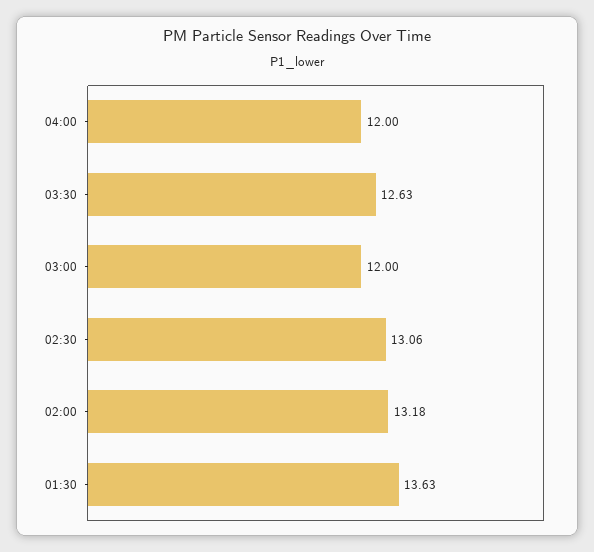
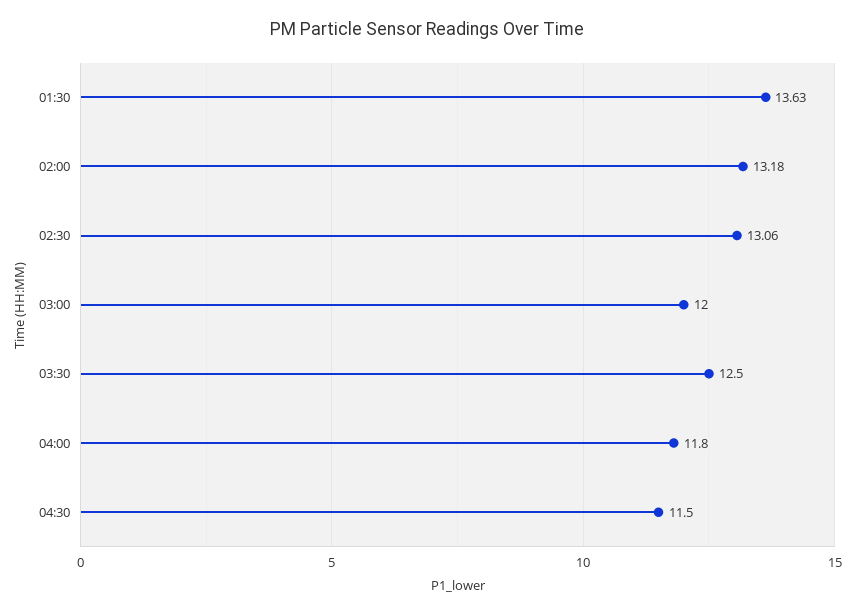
04:00: 12 -> 11.8
03:30: 12.63 -> 12.5
04:30: none -> 11.5

